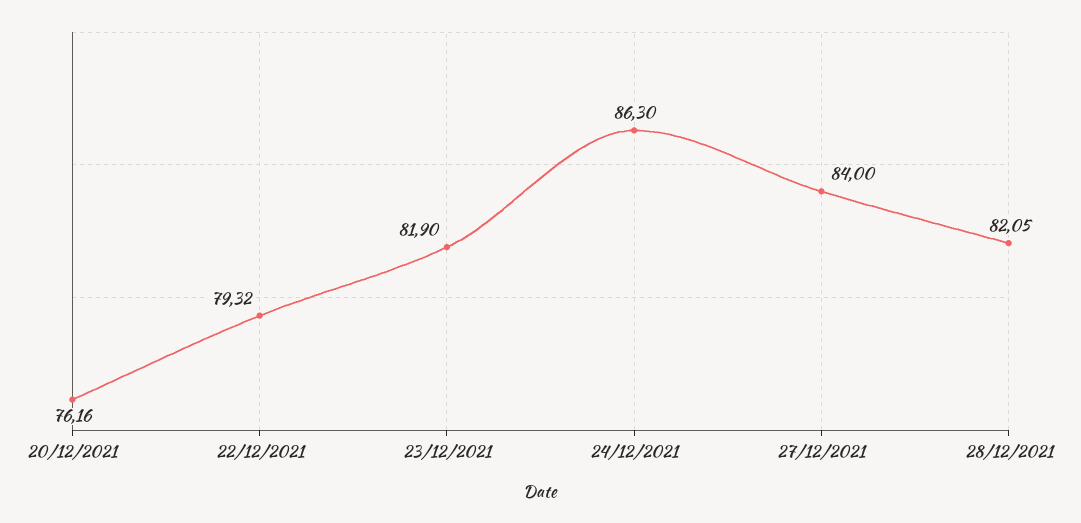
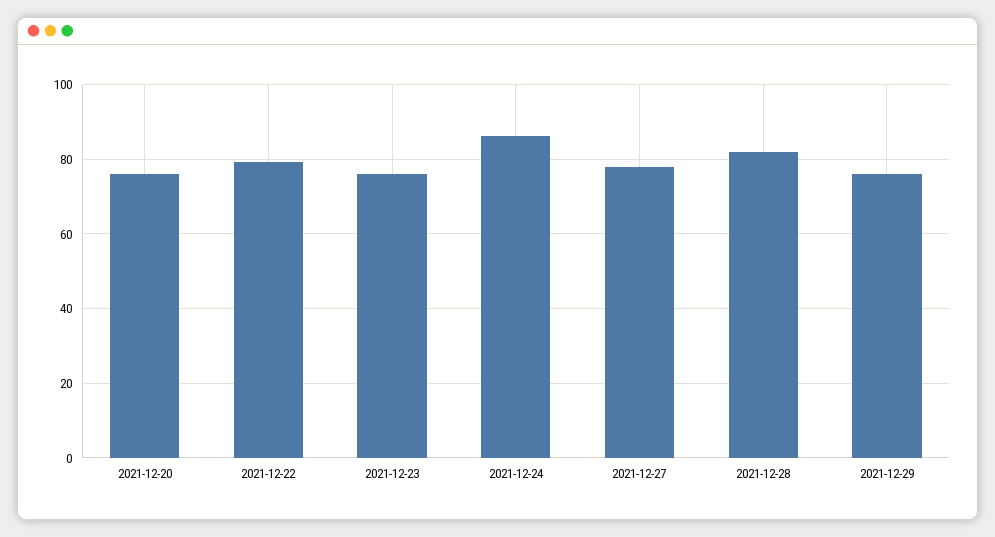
23/12/2021: 81.9 -> 76
27/12/2021: 84 -> 78
2021-12-29: none -> 76

